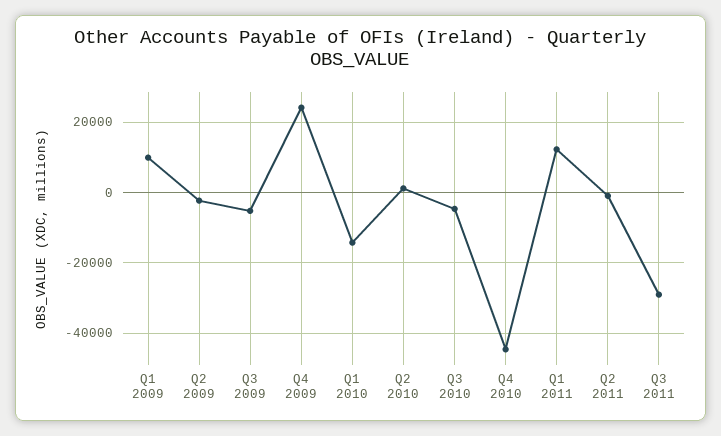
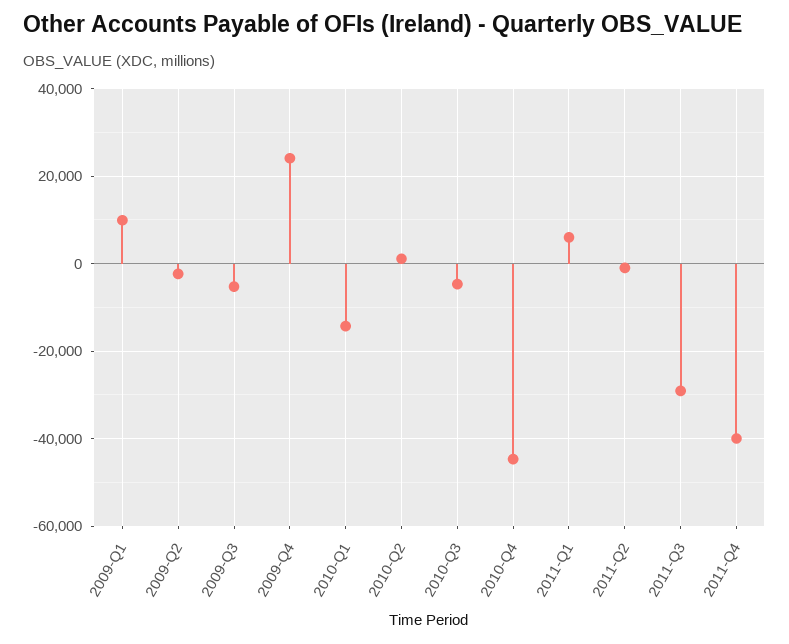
Q1 2011: 12000 -> 6000
2011-Q4: none -> -40000

